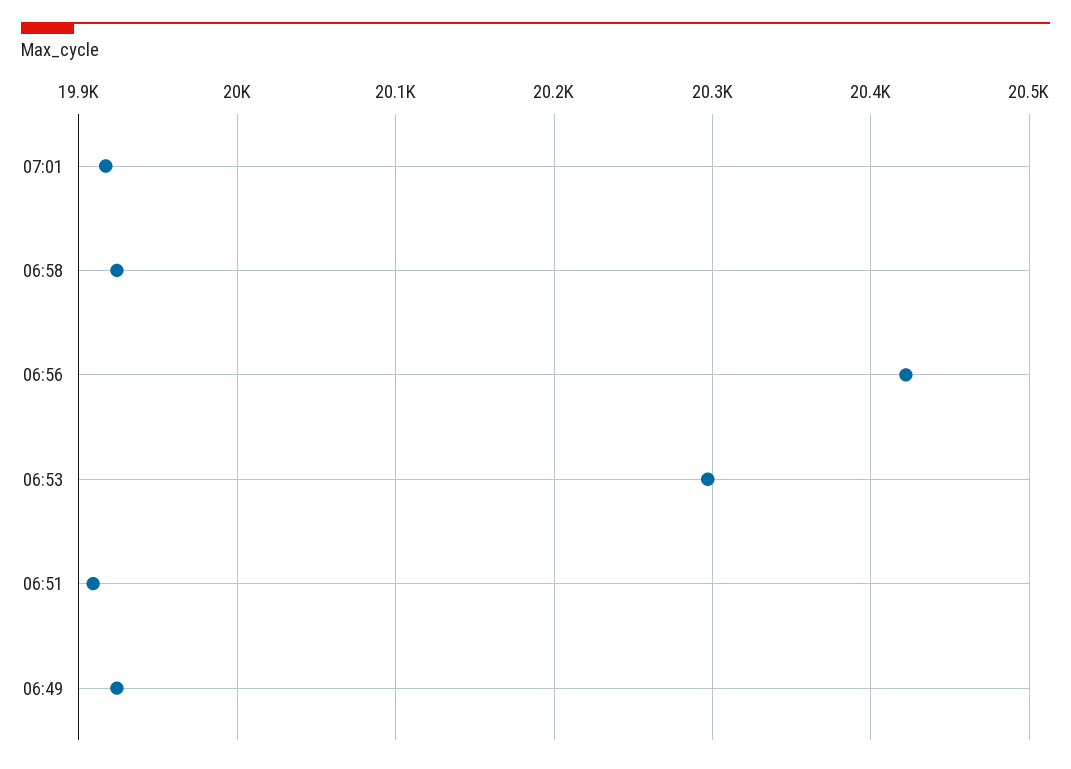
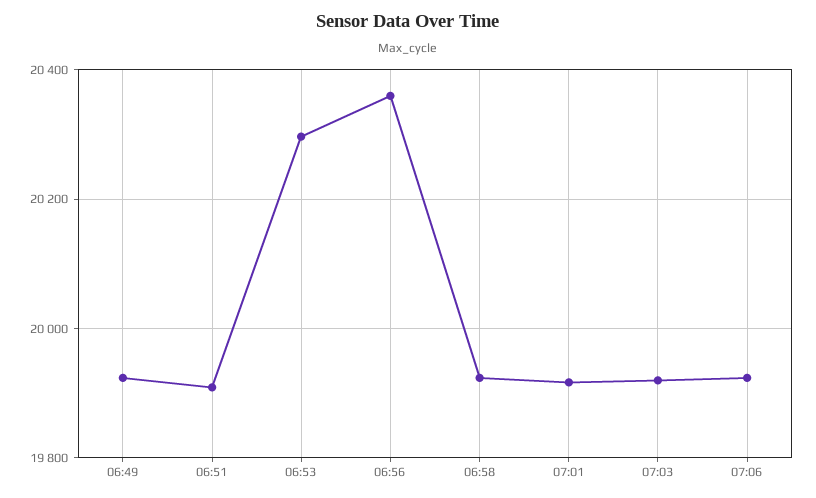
06:56: 20420 -> 20360
07:03: none -> 19920
07:06: none -> 19920

